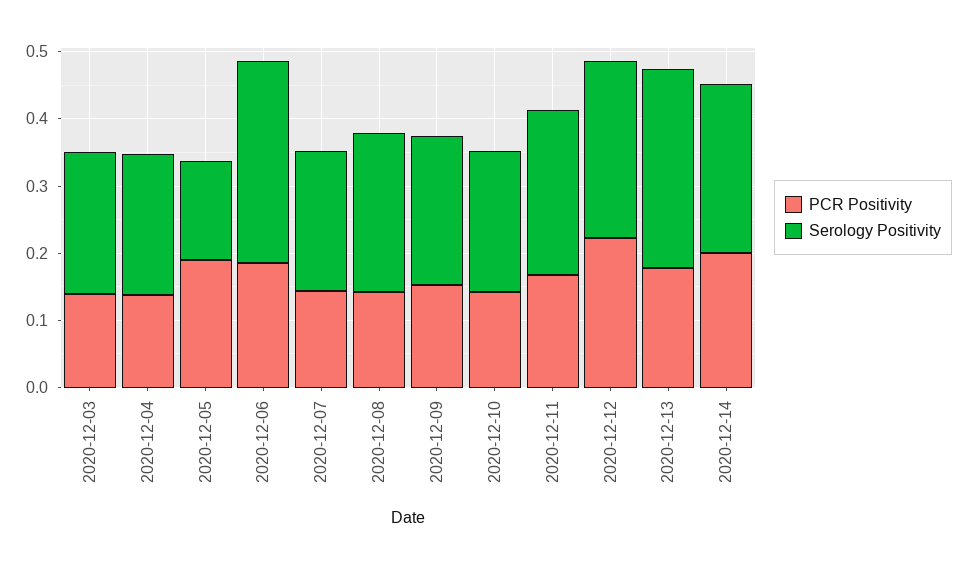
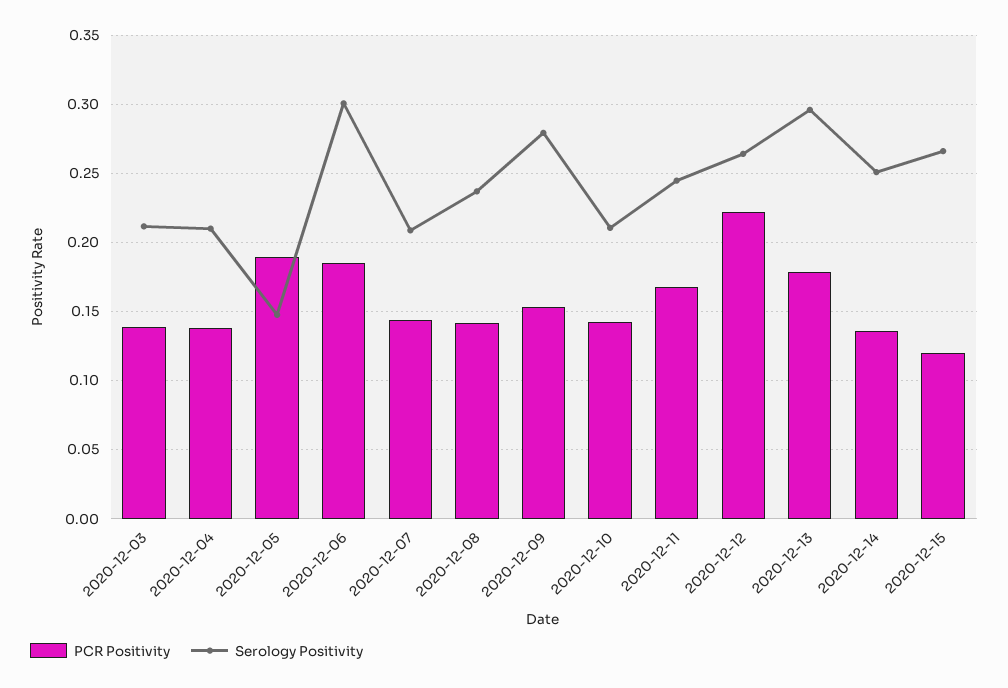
Serology Positivity, 2020-12-09: 0.22 -> 0.28
PCR Positivity, 2020-12-14: 0.2 -> 0.135
PCR Positivity, 2020-12-15: none -> 0.12
Serology Positivity, 2020-12-15: none -> 0.265

